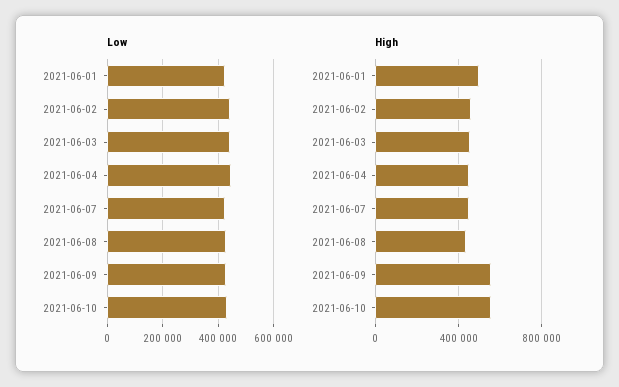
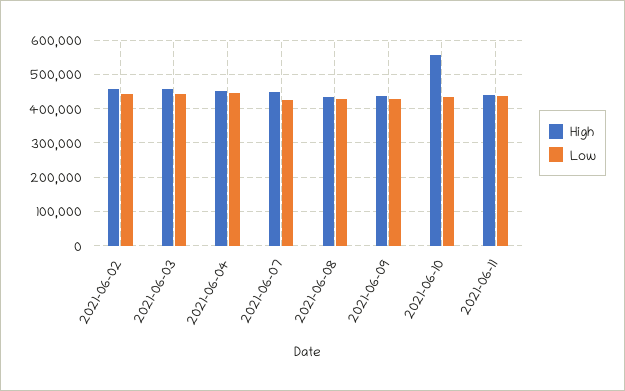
Low, 2021-06-01: 425000 -> none
High, 2021-06-01: 500000 -> none
High, 2021-06-09: 550000 -> 440000
High, 2021-06-11: none -> 440000
Low, 2021-06-11: none -> 440000

